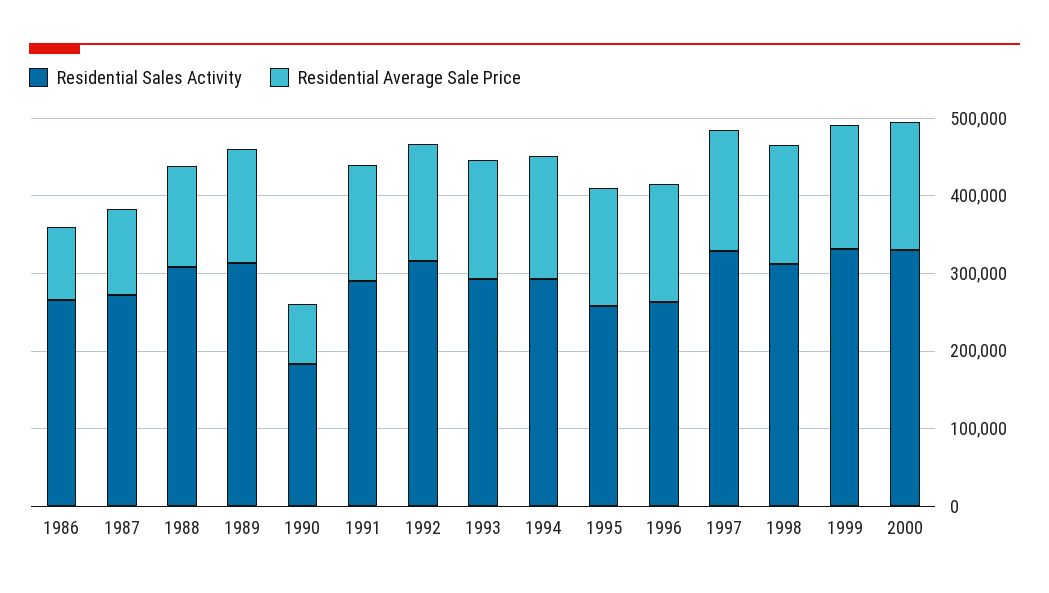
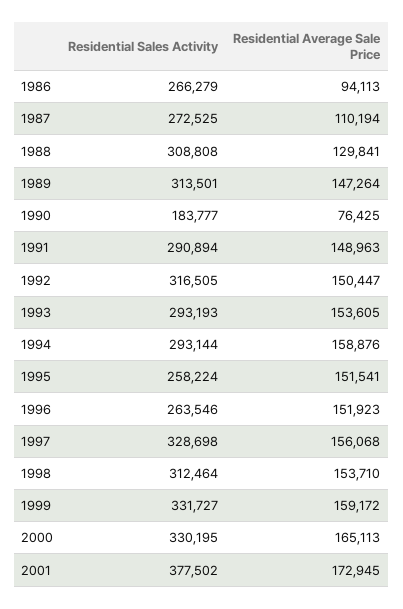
Residential Sales Activity, 2001: none -> 377502
Residential Average Sale Price, 2001: none -> 172945

